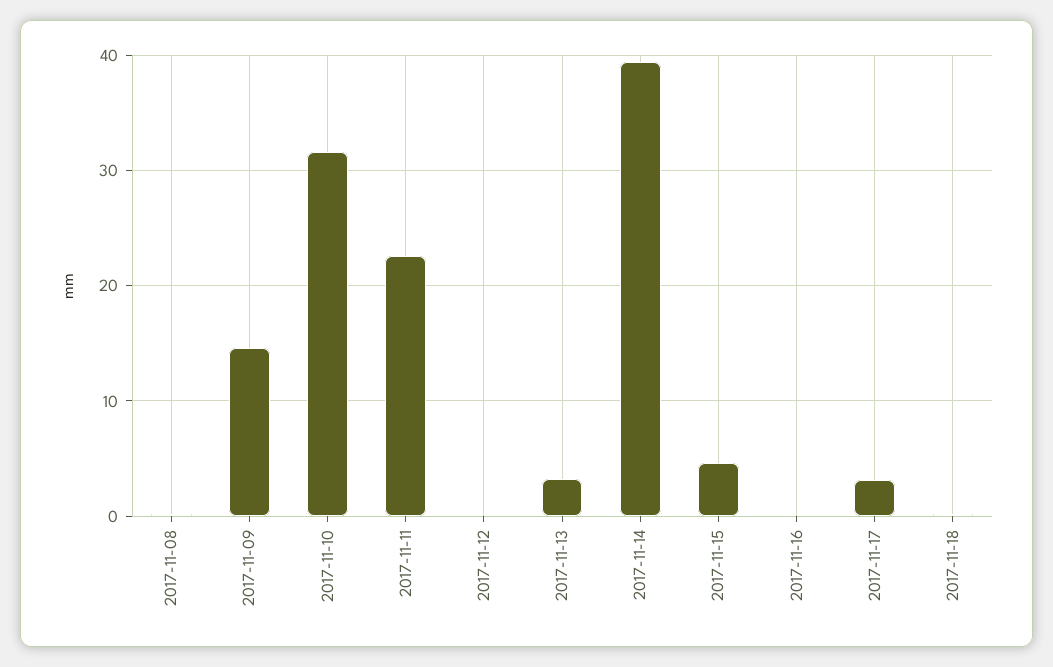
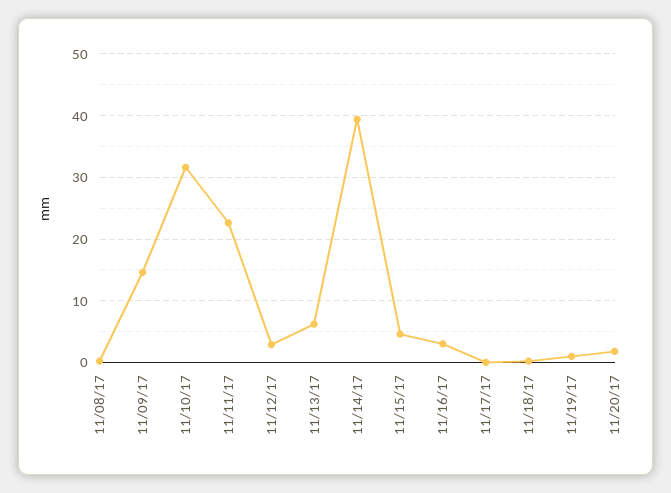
2017-11-12: 0 -> 3
2017-11-13: 3 -> 6
2017-11-16: 0 -> 3
2017-11-17: 3 -> 0
11/19/17: none -> 1
11/20/17: none -> 2

